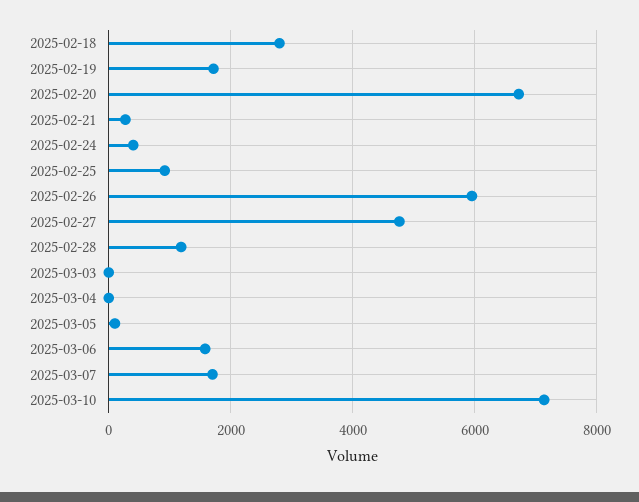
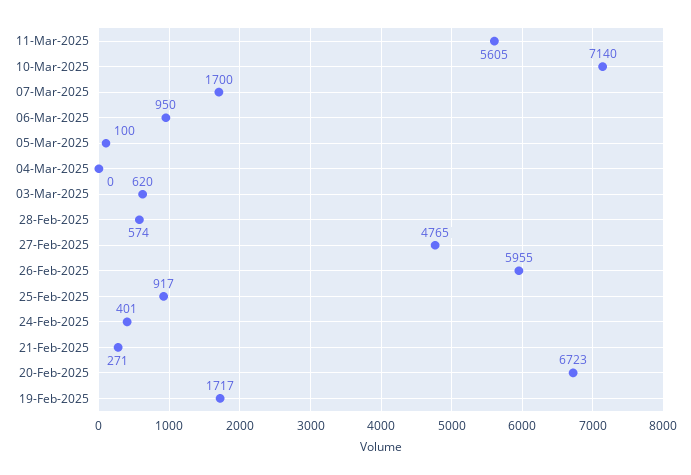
2025-02-18: 2800 -> none
2025-02-28: 1200 -> 574
2025-03-03: 0 -> 620
2025-03-06: 1600 -> 950
11-Mar-2025: none -> 5605

